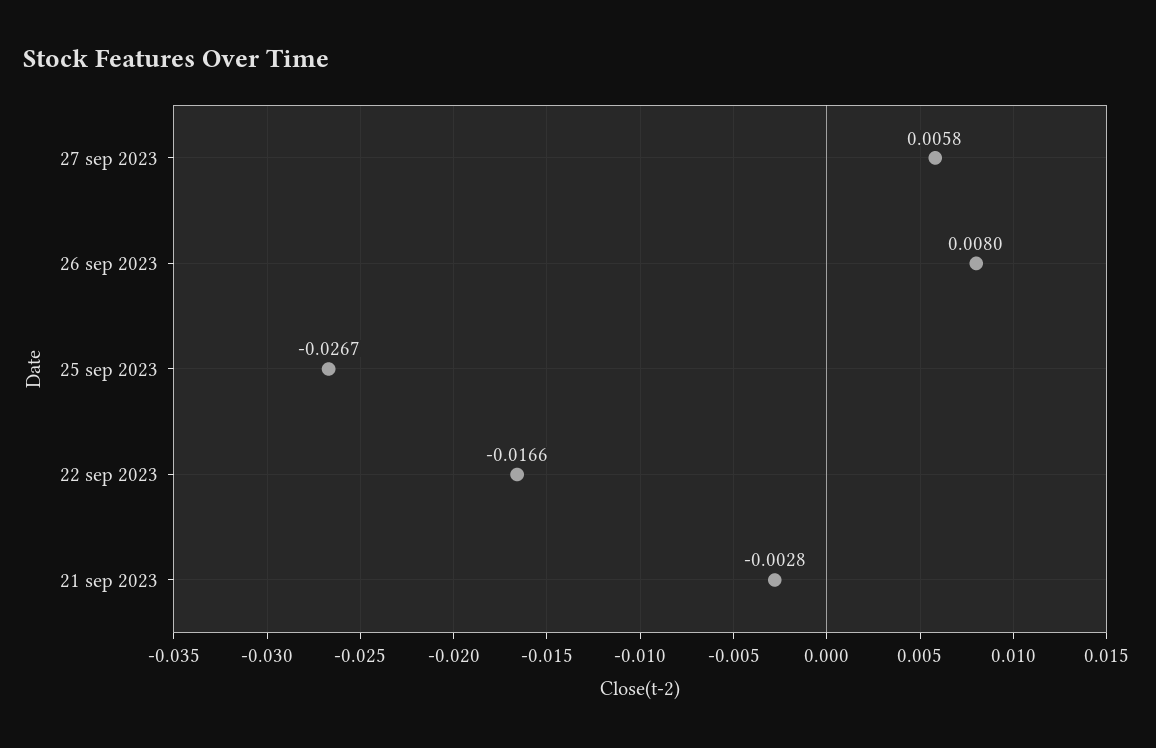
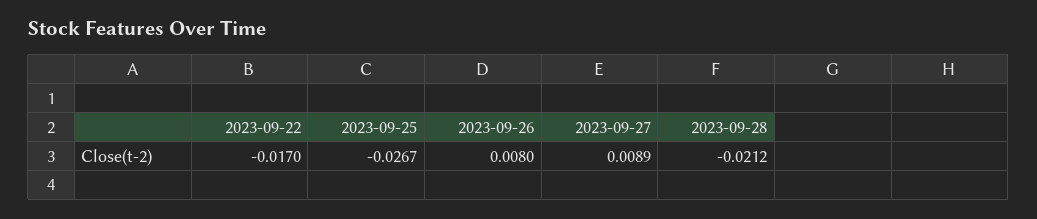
27 sep 2023: 0.0058 -> 0.0089
22 sep 2023: -0.0166 -> -0.017
21 sep 2023: -0.0028 -> none
2023-09-28: none -> -0.0212

